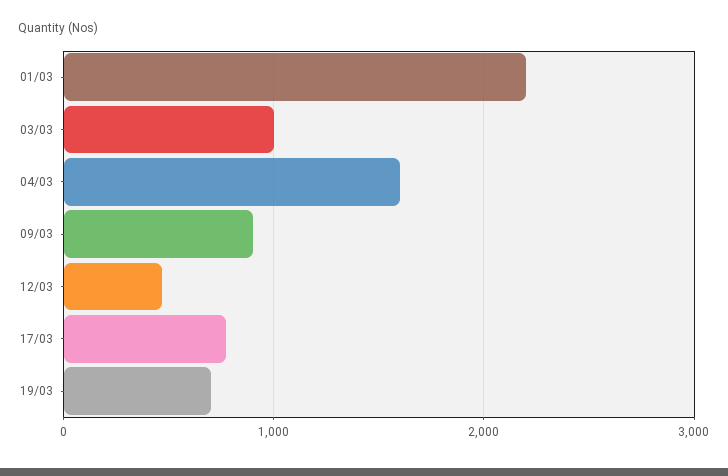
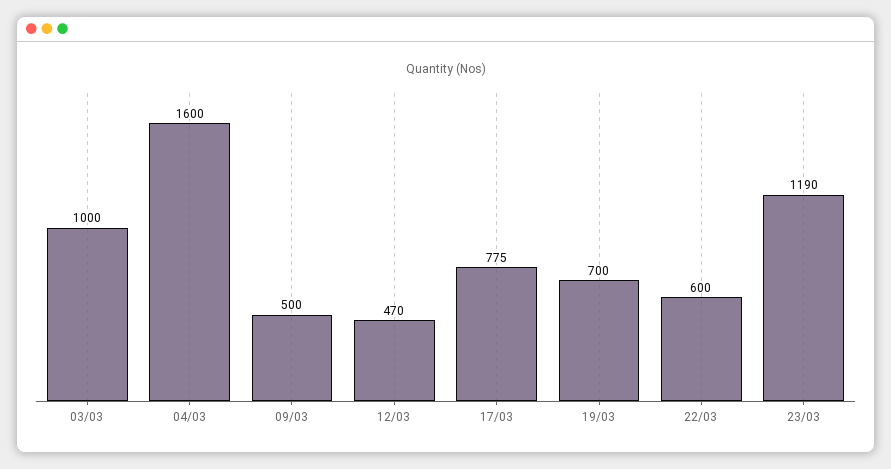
01/03: 2200 -> none
09/03: 900 -> 500
22/03: none -> 600
23/03: none -> 1190

